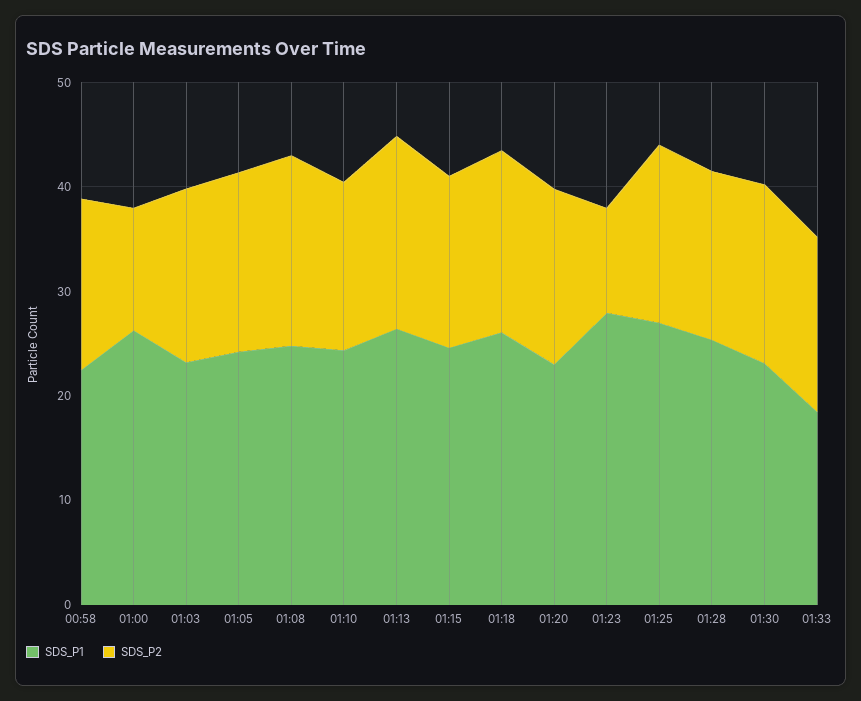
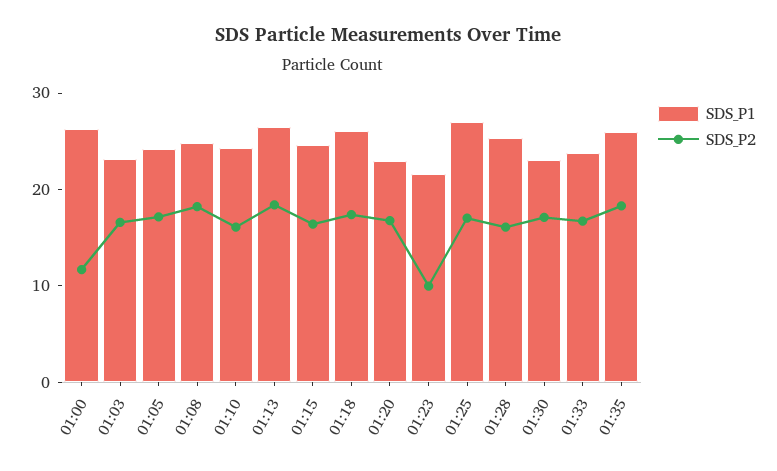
SDS_P1, 00:58: 22 -> none
SDS_P2, 00:58: 16 -> none
SDS_P1, 01:23: 28 -> 22
SDS_P1, 01:33: 18 -> 24
SDS_P1, 01:35: none -> 26
SDS_P2, 01:35: none -> 18

